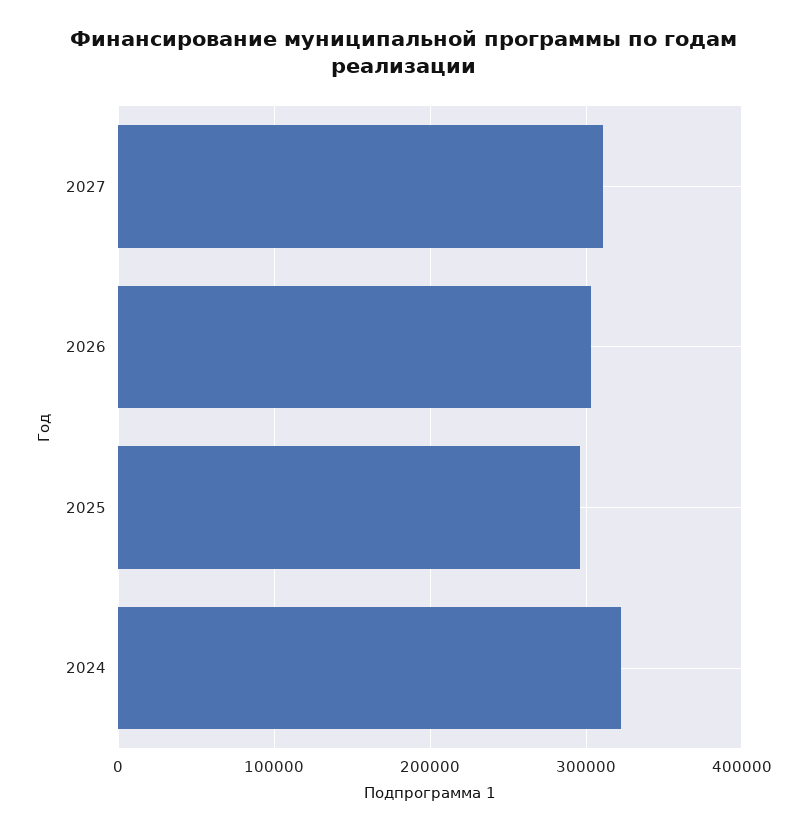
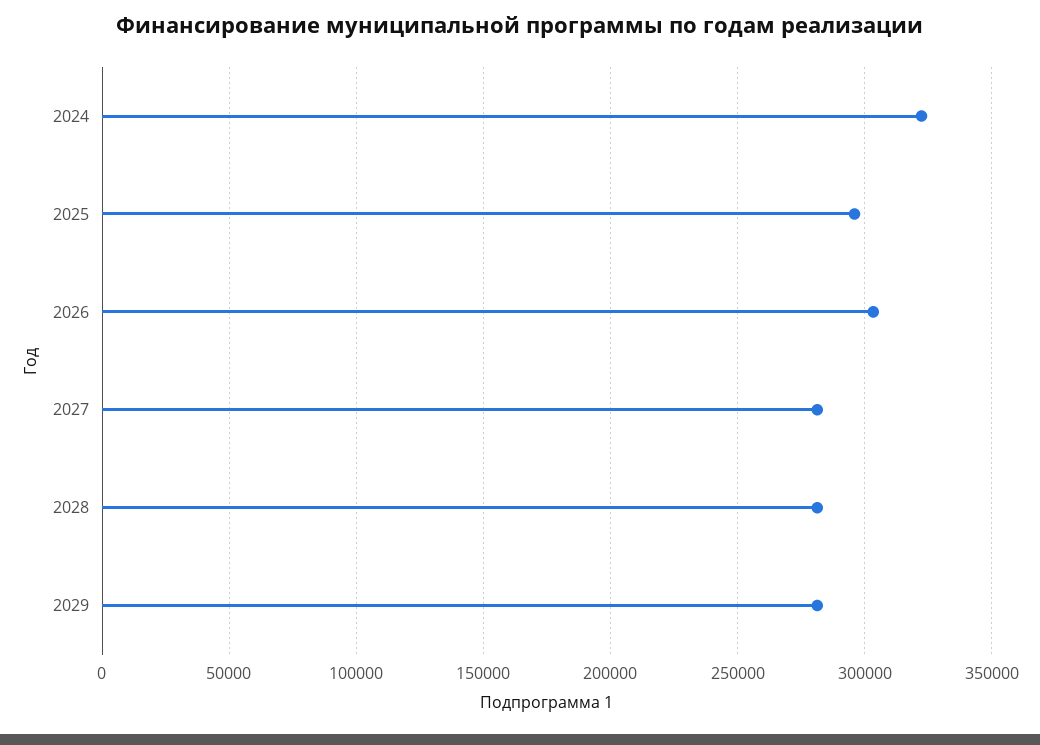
2027: 310000 -> 280000
2028: none -> 280000
2029: none -> 280000

